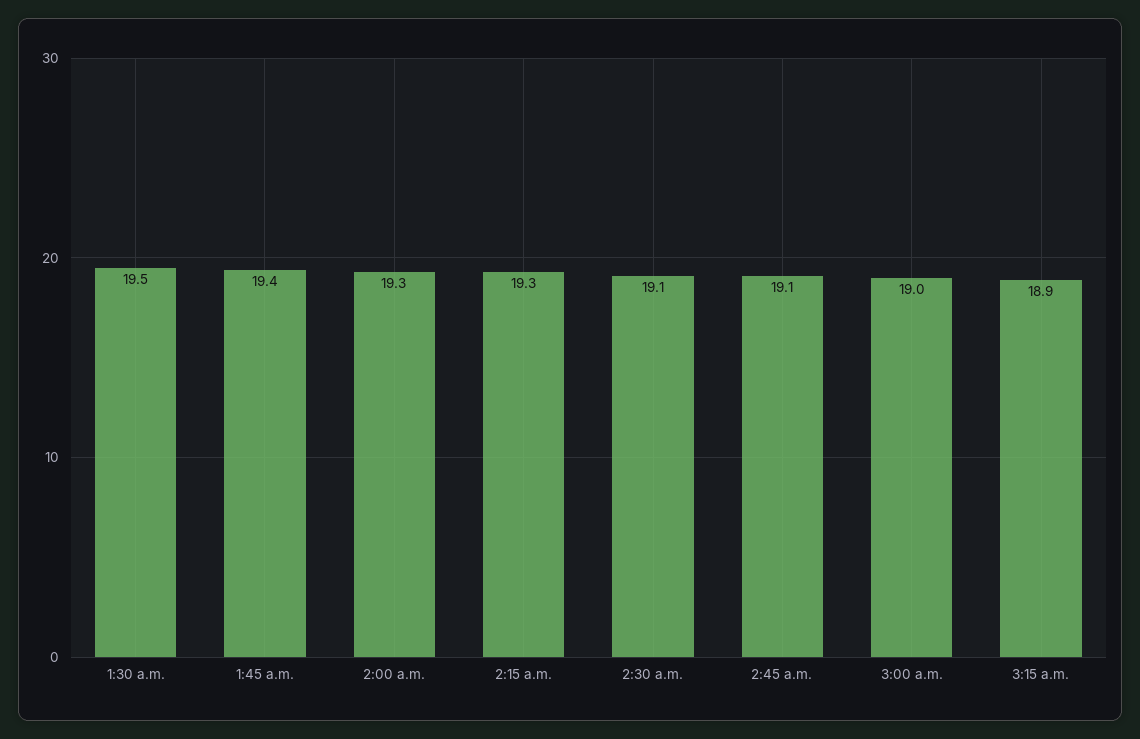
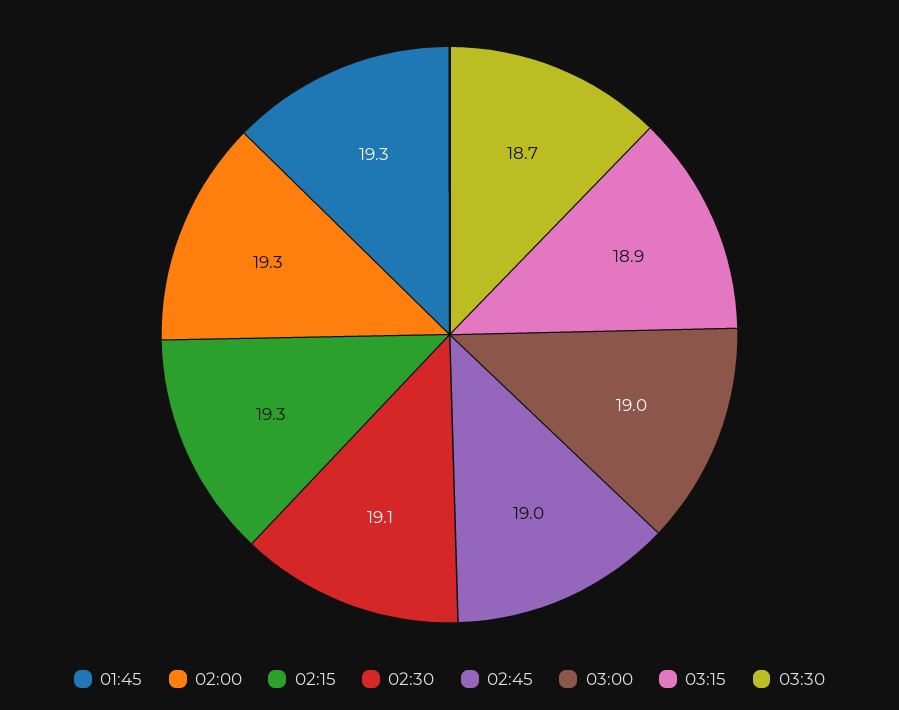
1:30 a.m.: 19.5 -> none
1:45 a.m.: 19.4 -> 19.3
2:45 a.m.: 19.1 -> 19
03:30: none -> 18.7

